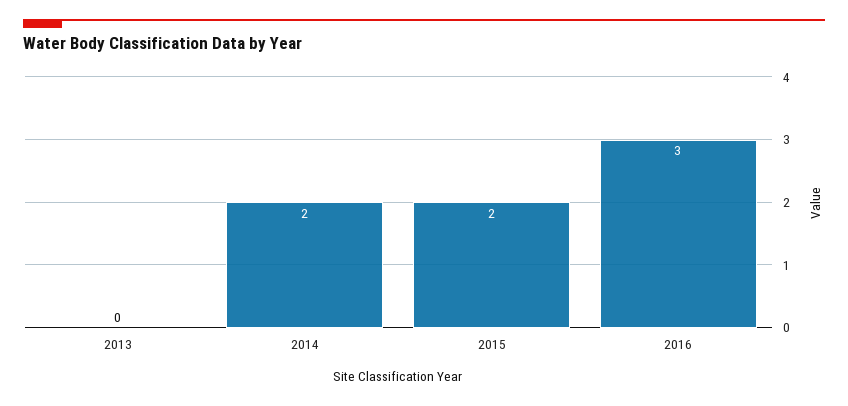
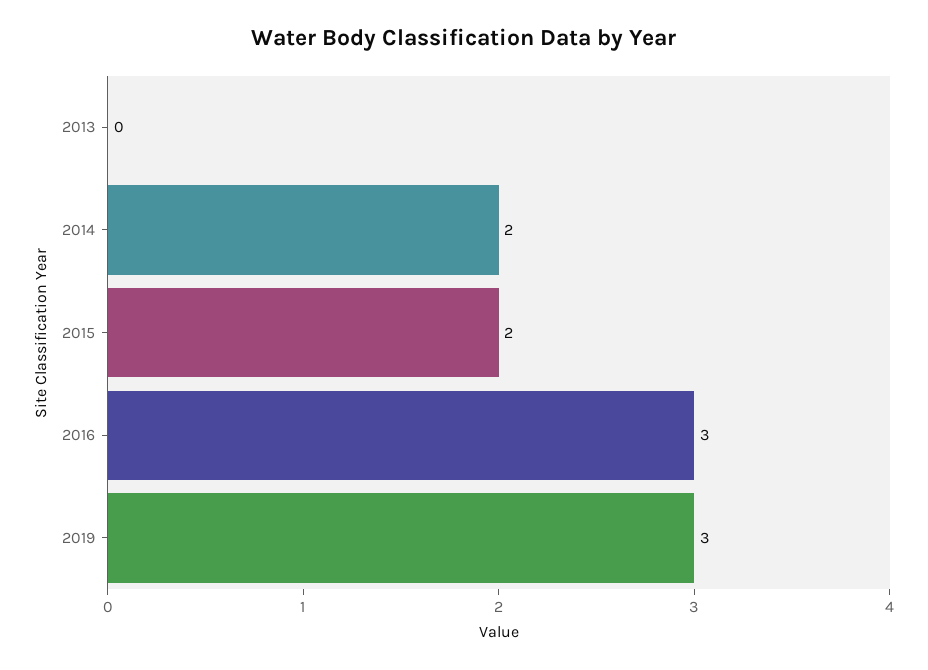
2019: none -> 3

